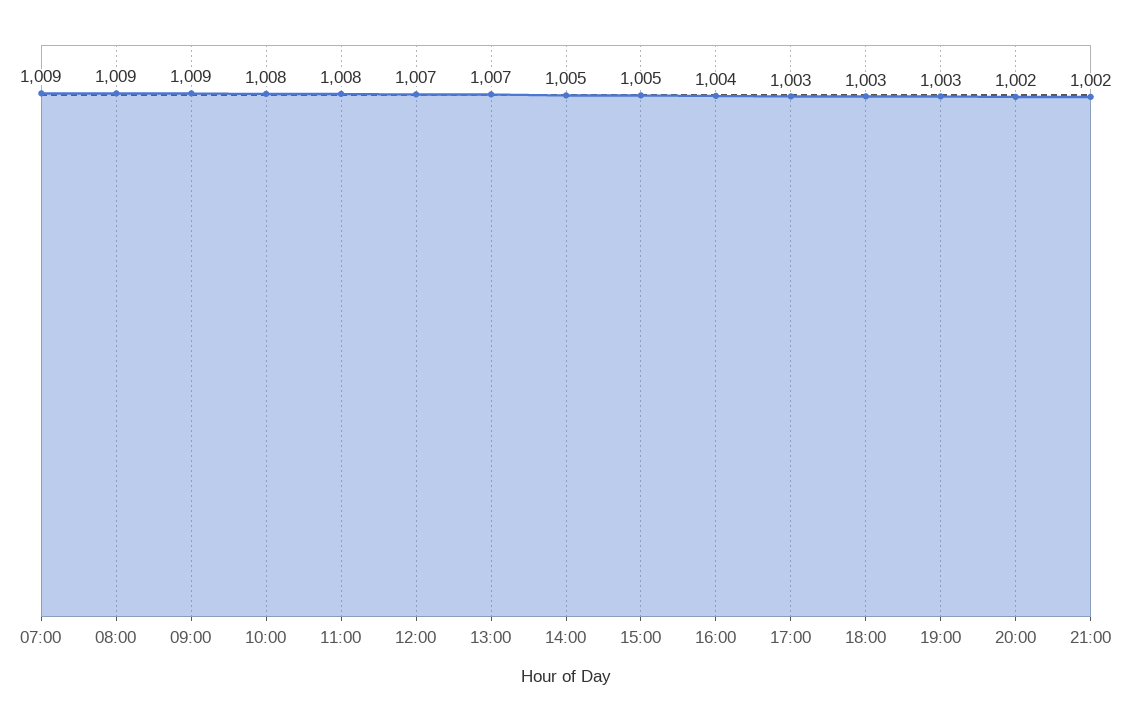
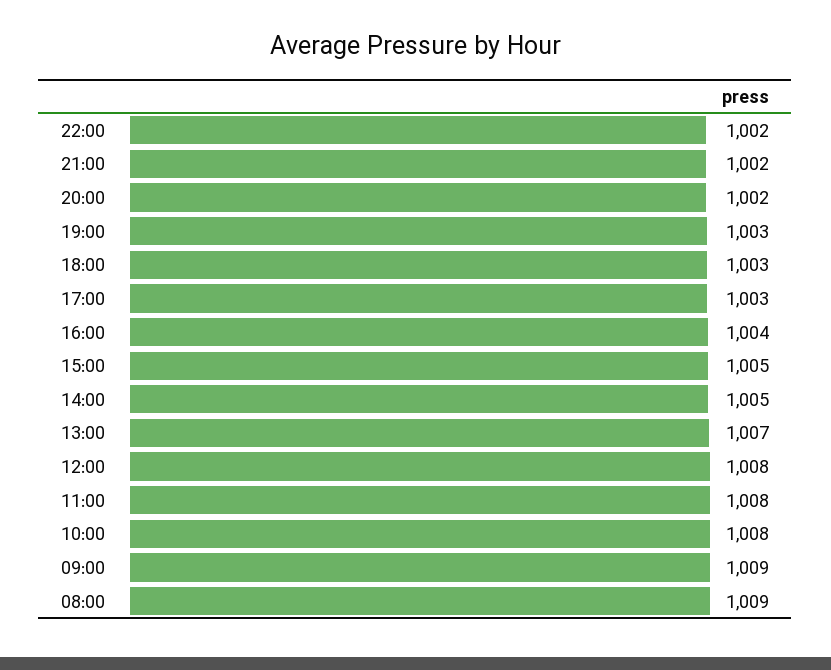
07:00: 1009 -> none
12:00: 1007 -> 1008
22:00: none -> 1002

